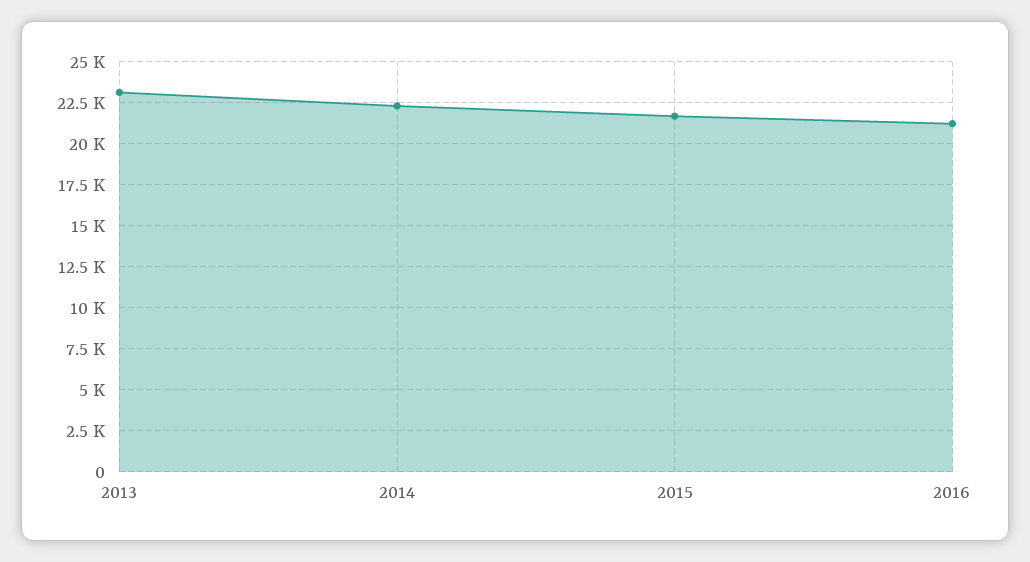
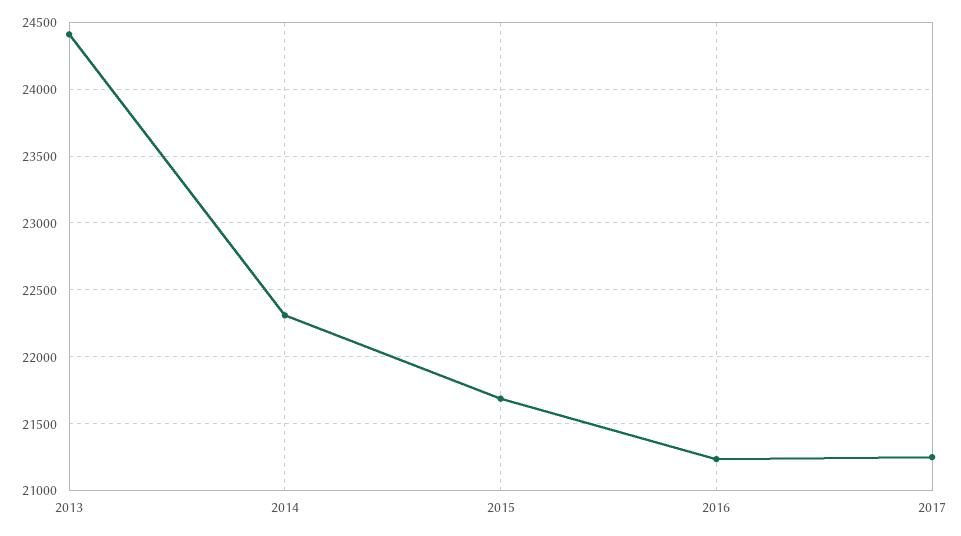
2013: 23000 -> 24400
2017: none -> 21250

